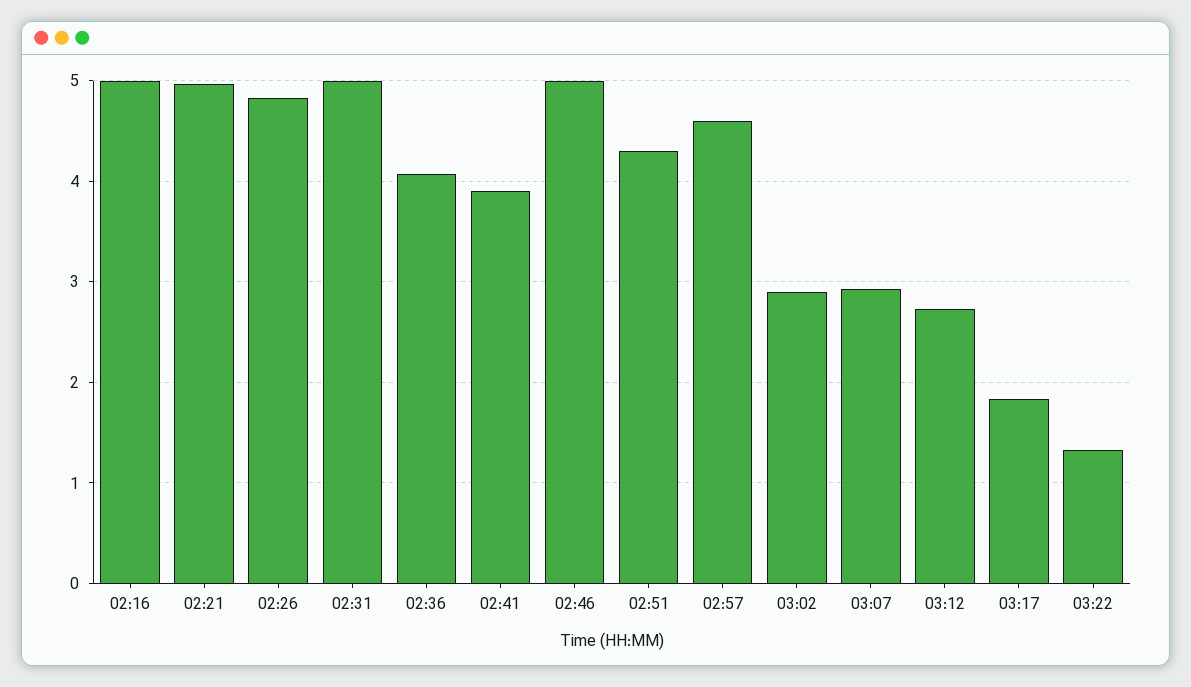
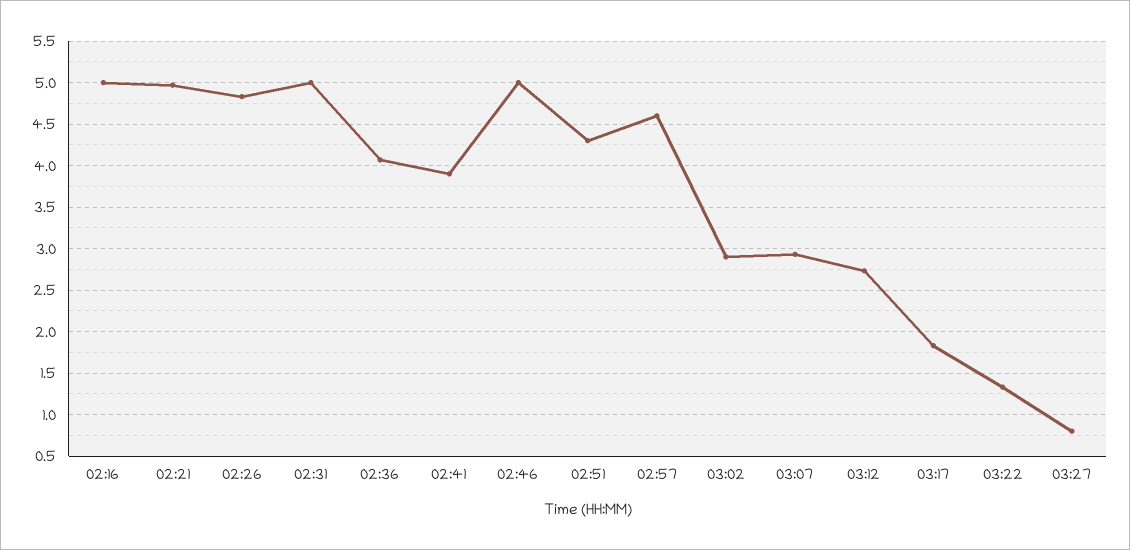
03:27: none -> 0.8

